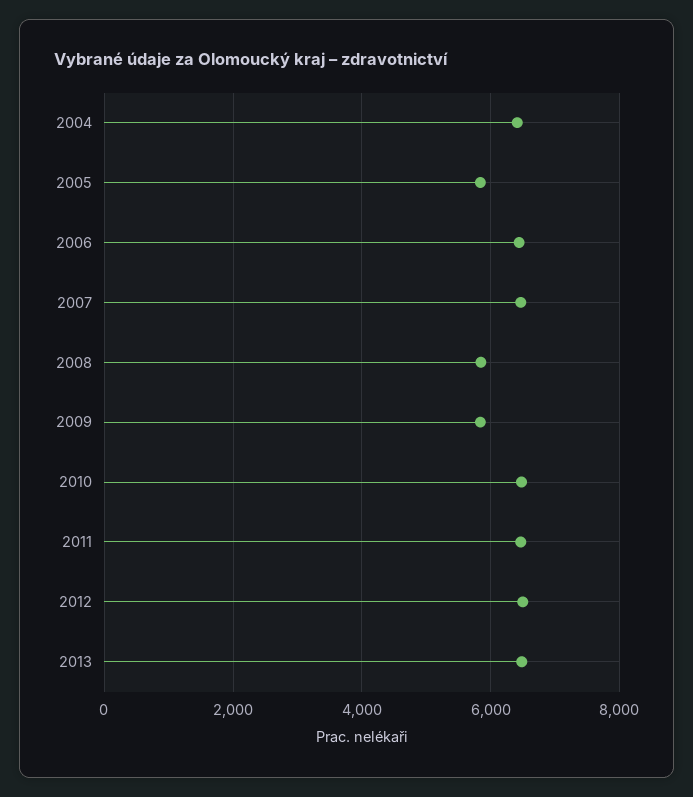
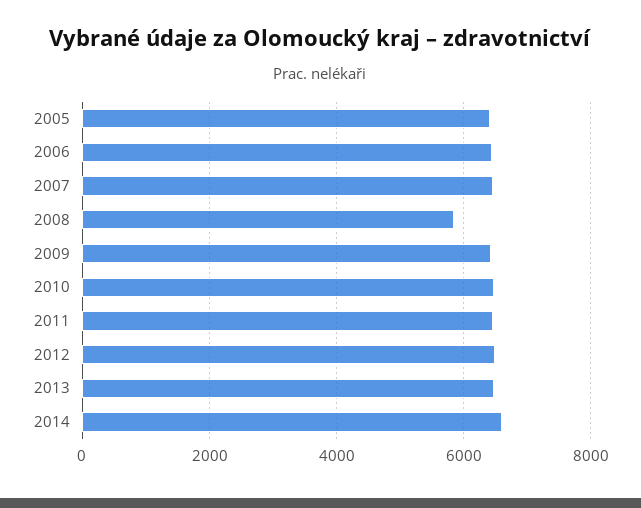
2004: 6400 -> none
2005: 5800 -> 6400
2009: 5800 -> 6400
2014: none -> 6600

